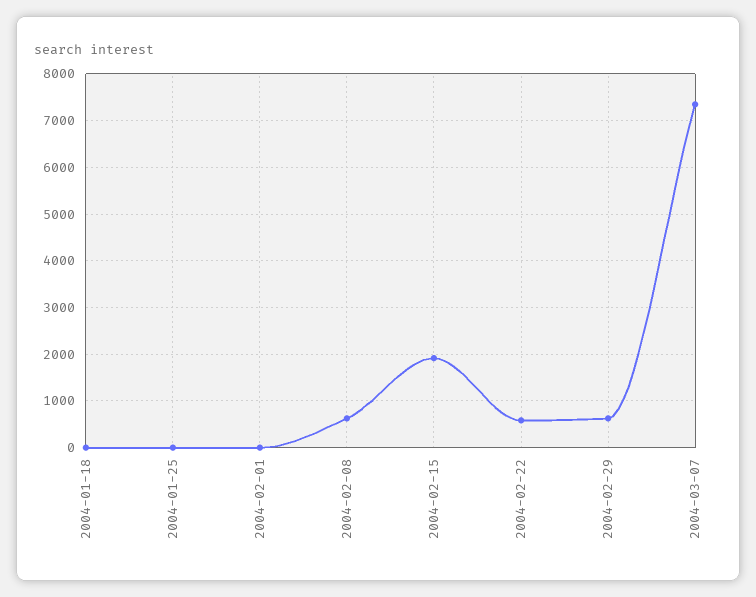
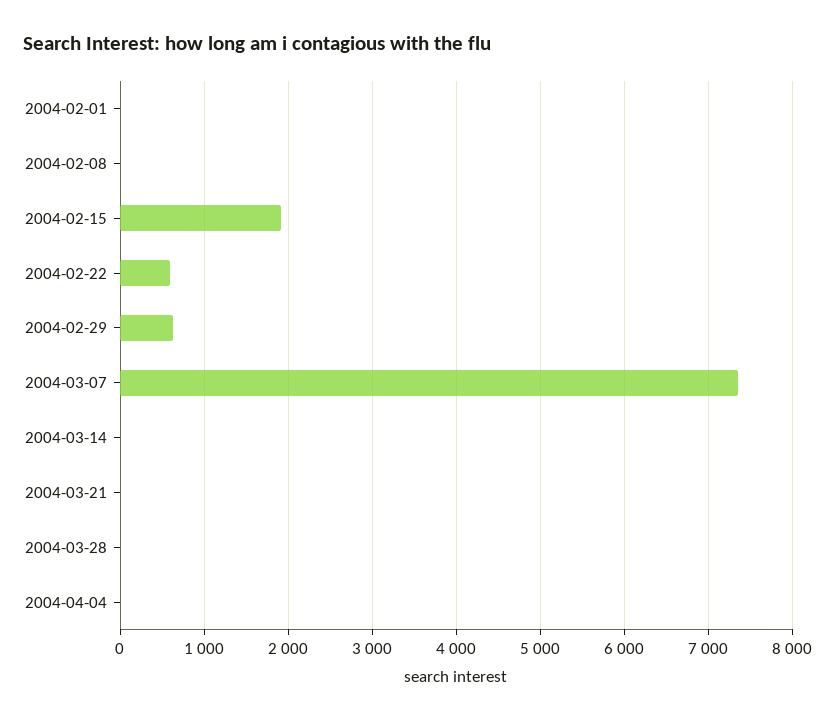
2004-01-18: 0 -> none
2004-01-25: 0 -> none
2004-02-08: 600 -> 0
2004-03-14: none -> 0
2004-03-21: none -> 0
2004-03-28: none -> 0
2004-04-04: none -> 0

